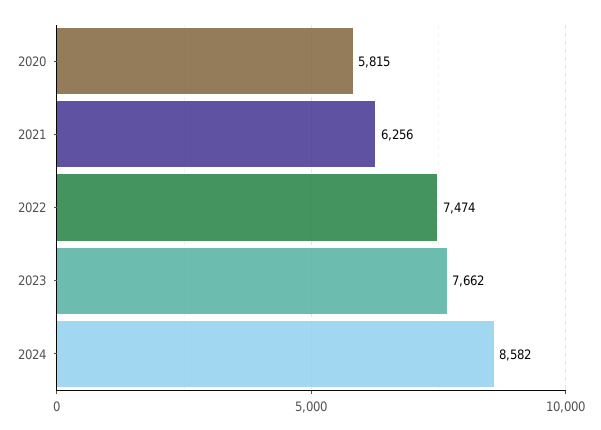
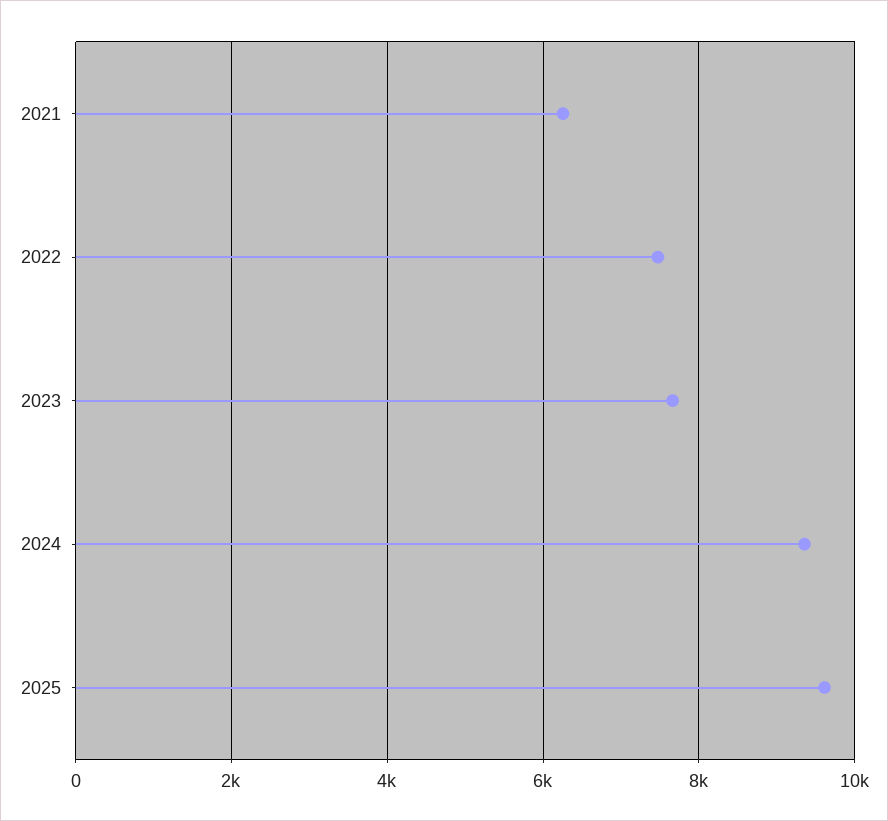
2020: 5815 -> none
2024: 8582 -> 9400
2025: none -> 9600

